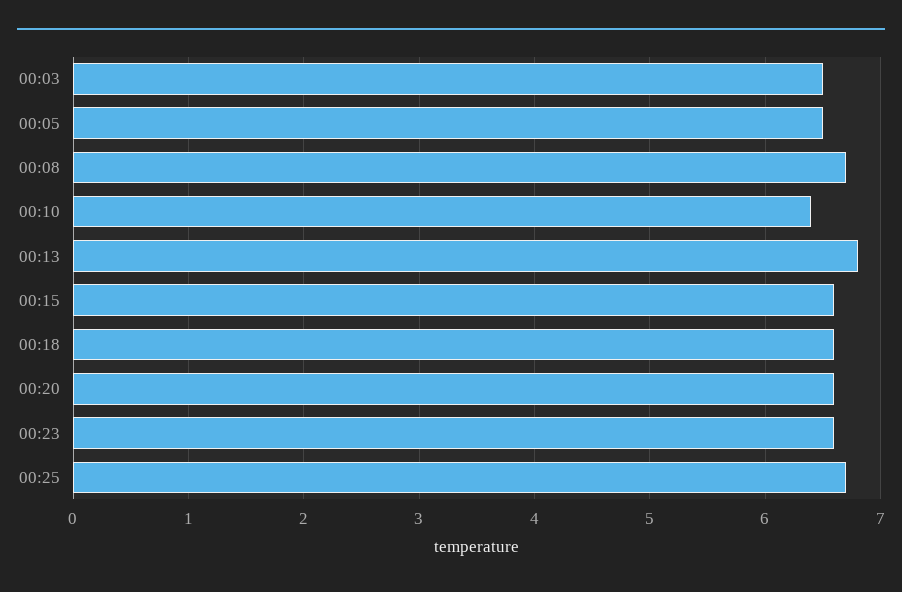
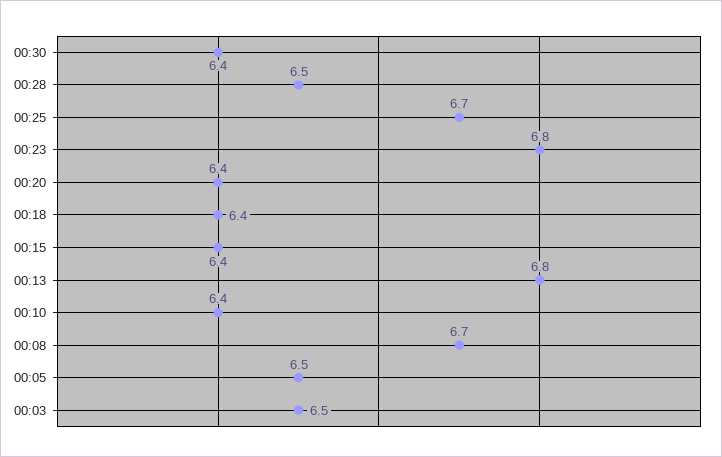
00:15: 6.6 -> 6.4
00:18: 6.6 -> 6.4
00:20: 6.6 -> 6.4
00:23: 6.6 -> 6.8
00:30: none -> 6.4
00:28: none -> 6.5

